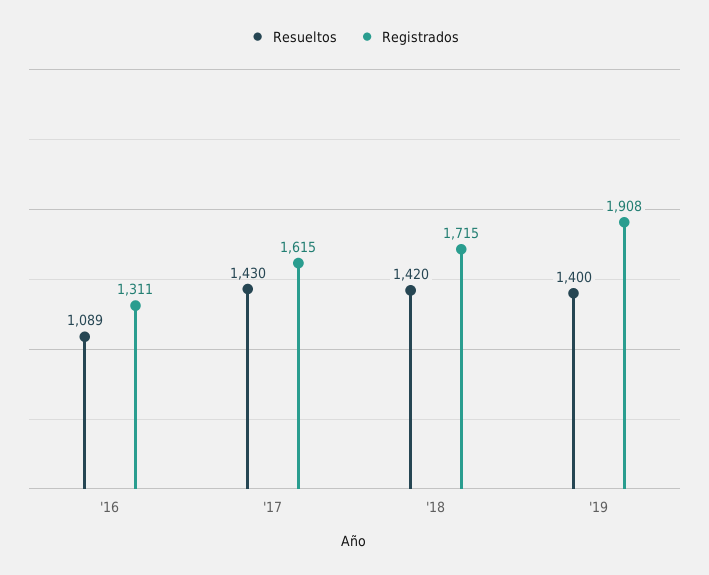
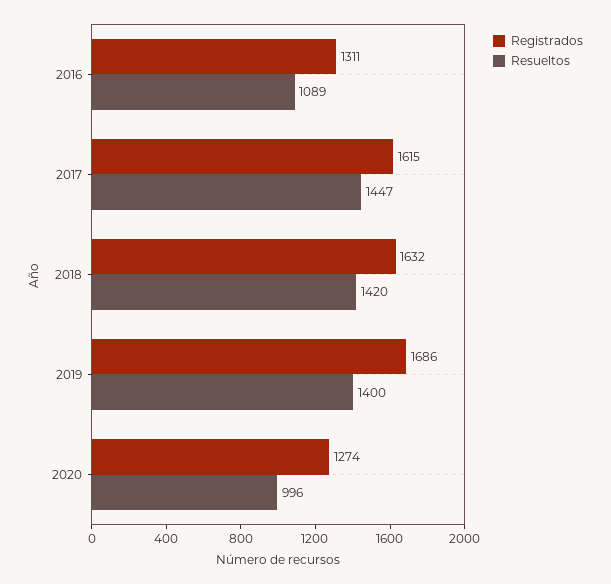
Resueltos, '17: 1430 -> 1447
Registrados, '18: 1715 -> 1632
Registrados, '19: 1908 -> 1686
Registrados, 2020: none -> 1274
Resueltos, 2020: none -> 996

